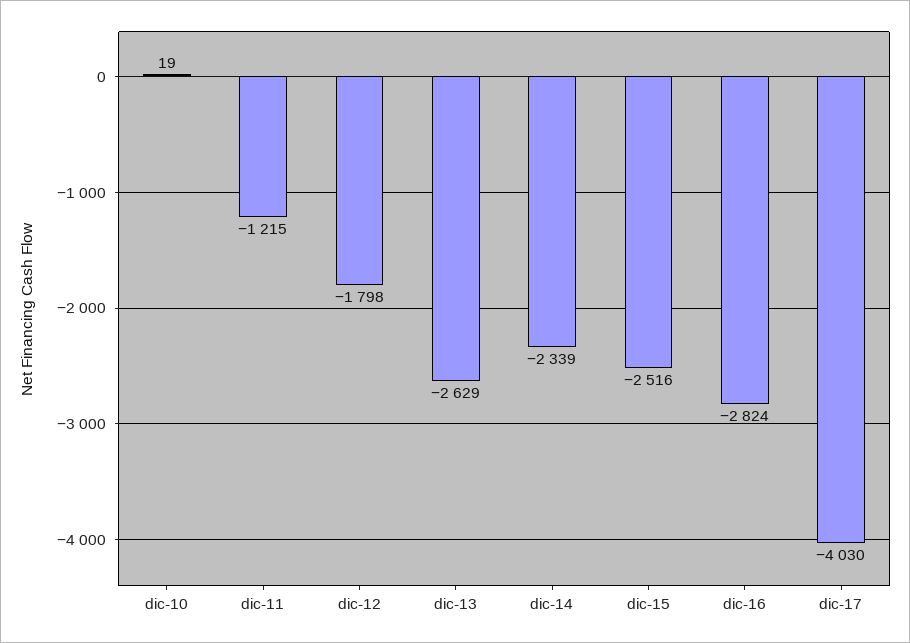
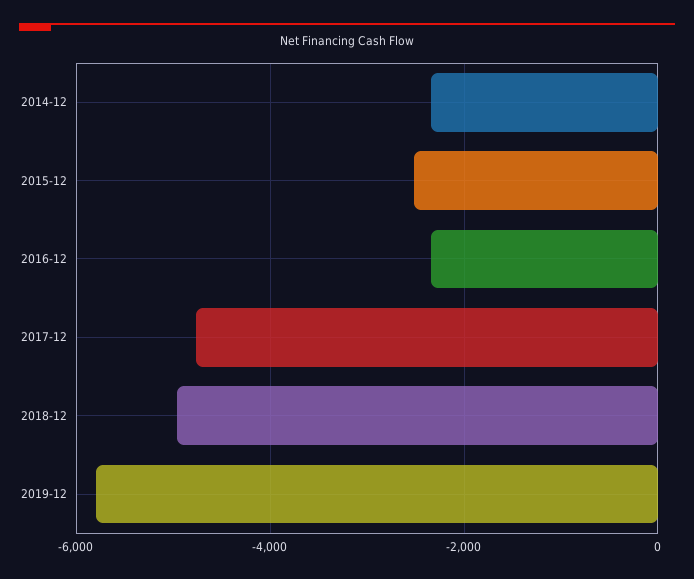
dic-10: 19 -> none
dic-11: -1215 -> none
dic-12: -1798 -> none
dic-13: -2629 -> none
dic-16: -2824 -> -2400
dic-17: -4030 -> -4800
2018-12: none -> -5000
2019-12: none -> -5800

